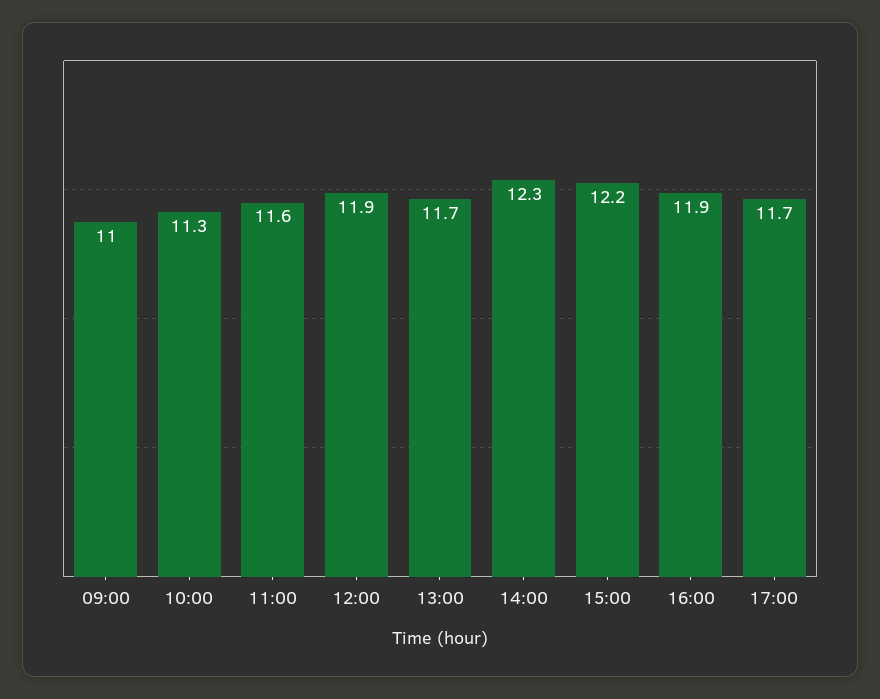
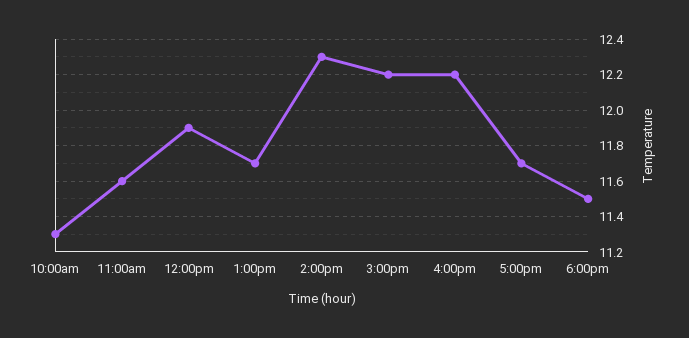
09:00: 11 -> none
16:00: 11.9 -> 12.2
6:00pm: none -> 11.5

